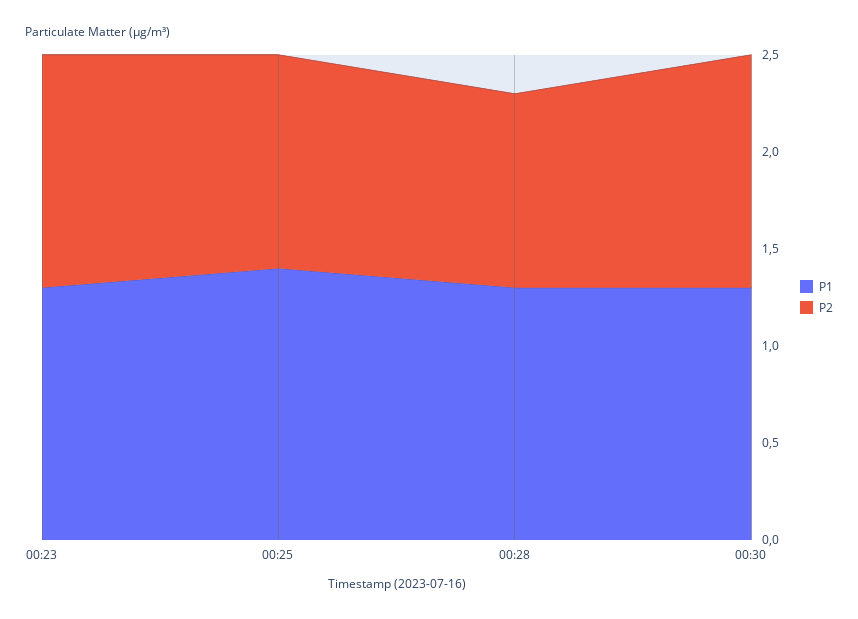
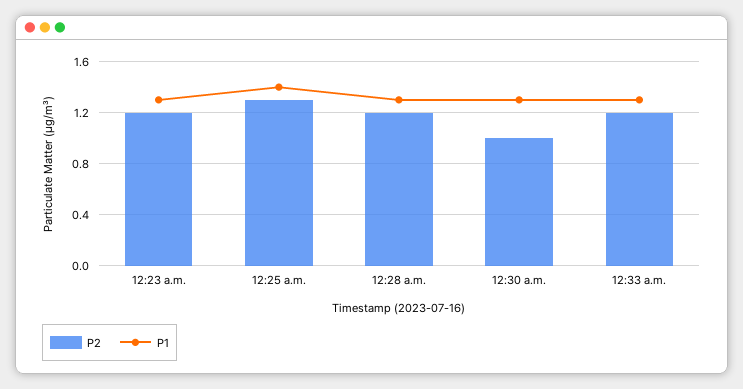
P2, 00:25: 1.1 -> 1.3
P2, 00:28: 1 -> 1.2
P2, 00:30: 1.2 -> 1
P2, 12:33 a.m.: none -> 1.2
P1, 12:33 a.m.: none -> 1.3

